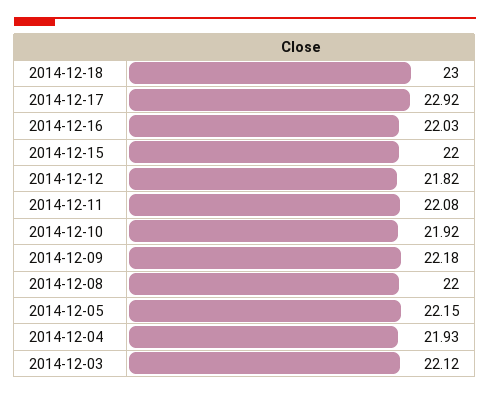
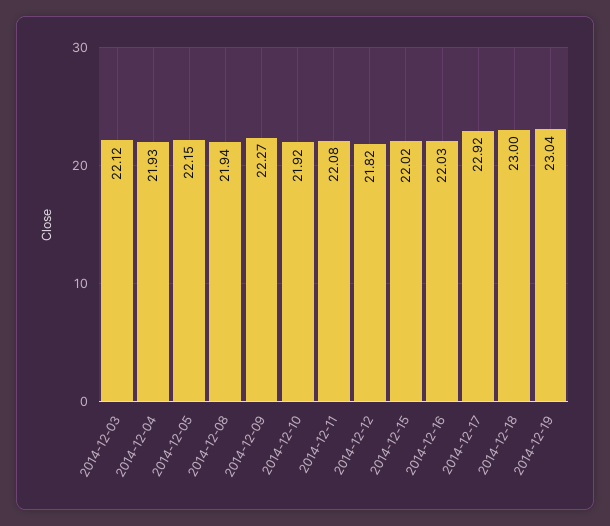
2014-12-15: 22 -> 22.02
2014-12-09: 22.18 -> 22.27
2014-12-08: 22 -> 21.94
2014-12-19: none -> 23.04

